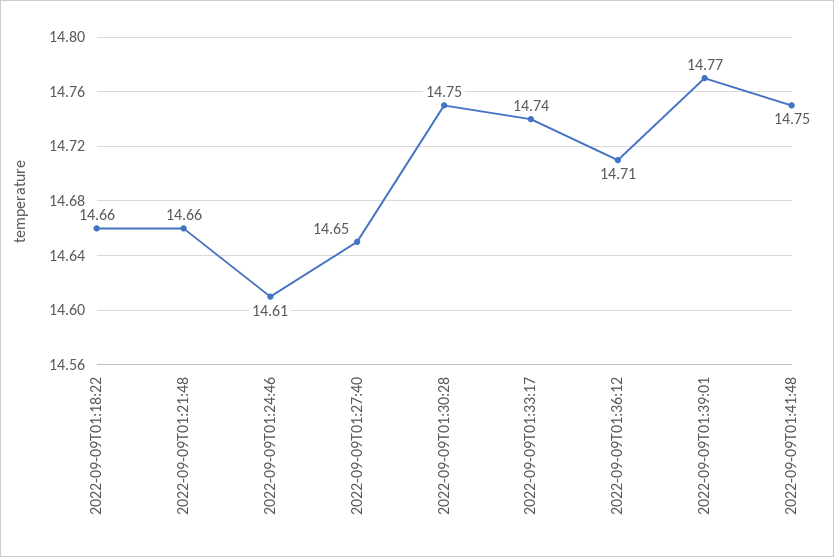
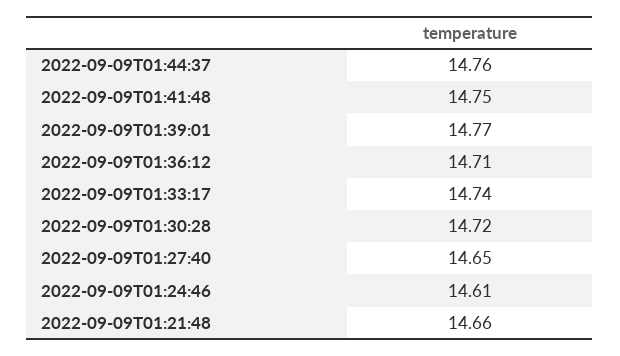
2022-09-09T01:18:22: 14.66 -> none
2022-09-09T01:30:28: 14.75 -> 14.72
2022-09-09T01:44:37: none -> 14.76

